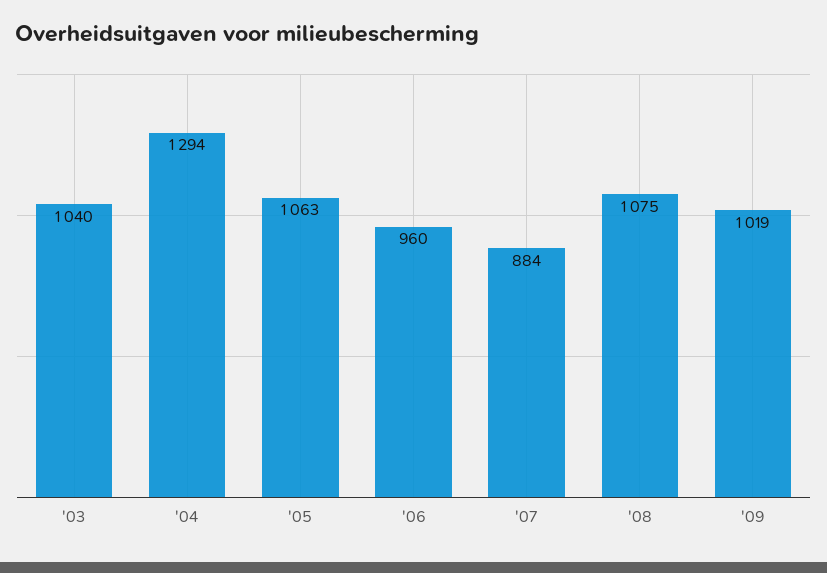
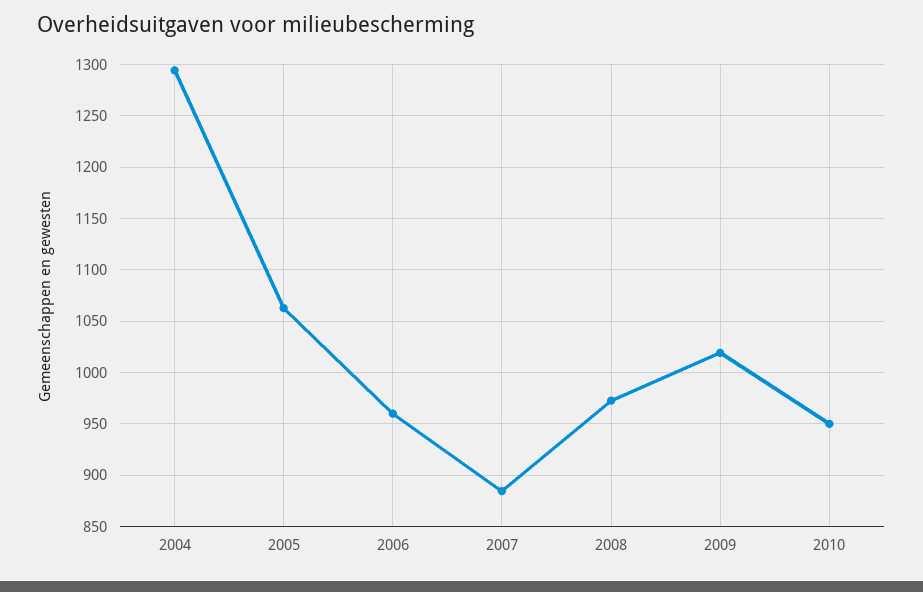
'03: 1040 -> none
'08: 1075 -> 970
2010: none -> 950

